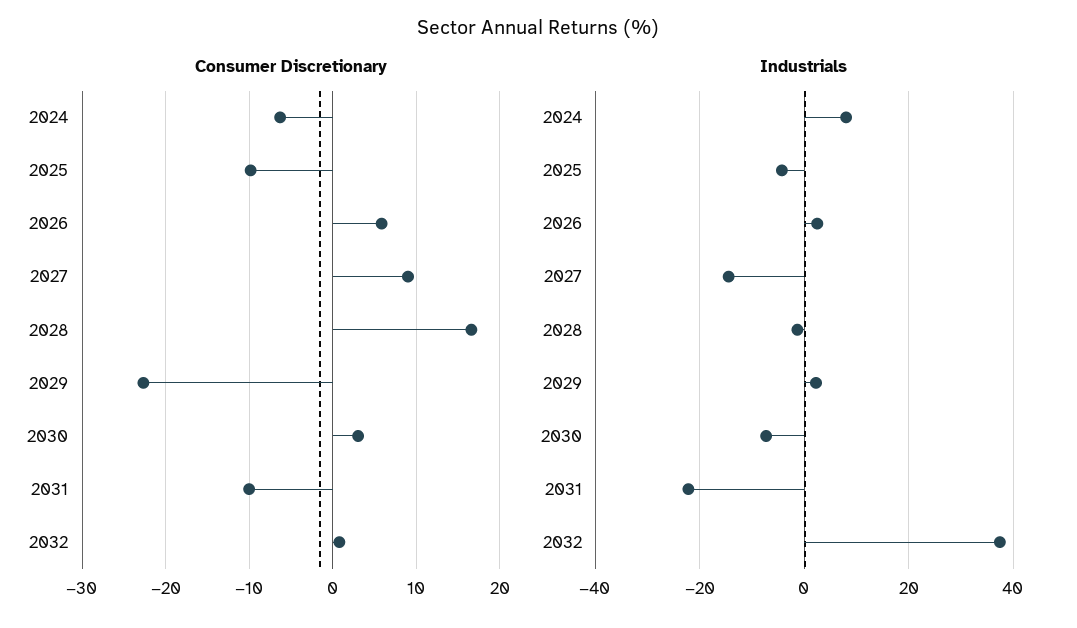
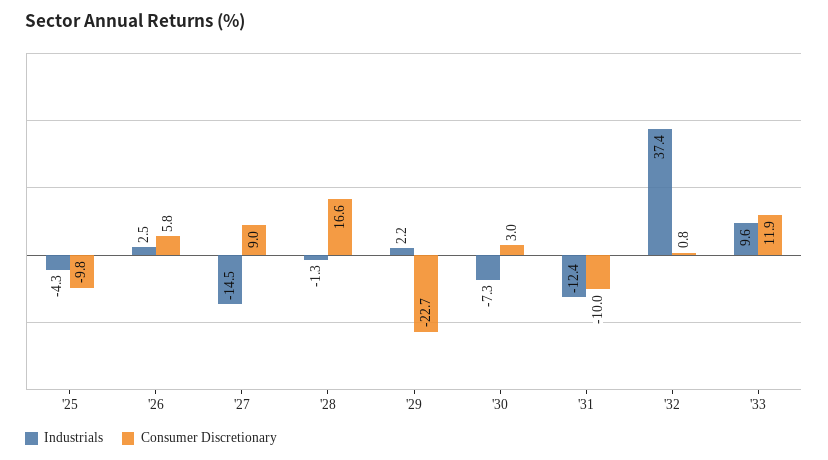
Consumer Discretionary, 2024: -6 -> none
Industrials, 2024: 8 -> none
Industrials, 2031: -22 -> -12.4
Industrials, '33: none -> 9.6
Consumer Discretionary, '33: none -> 11.9

